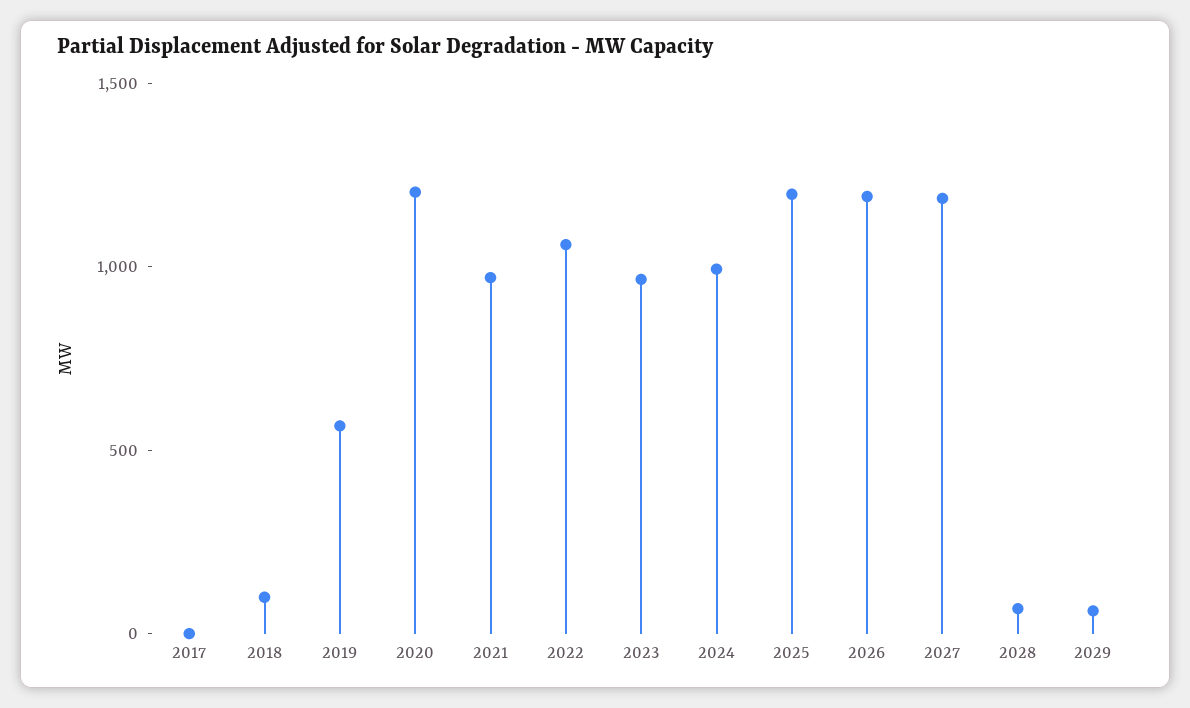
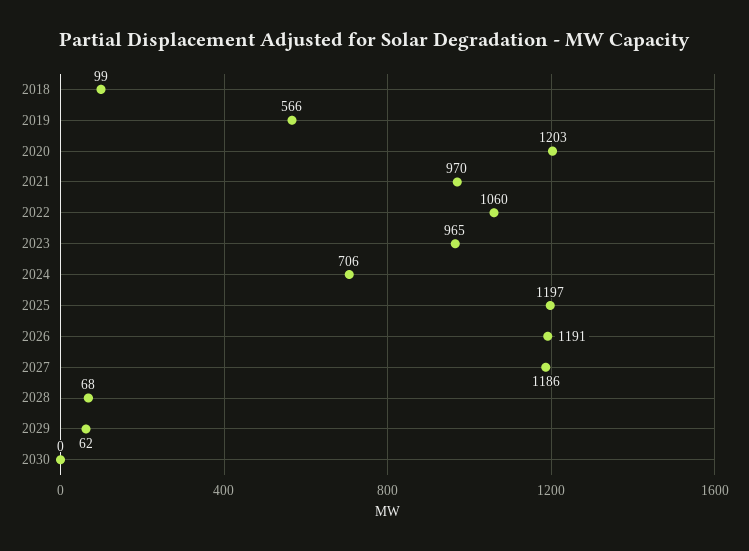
2017: 0 -> none
2024: 1000 -> 706
2030: none -> 0

